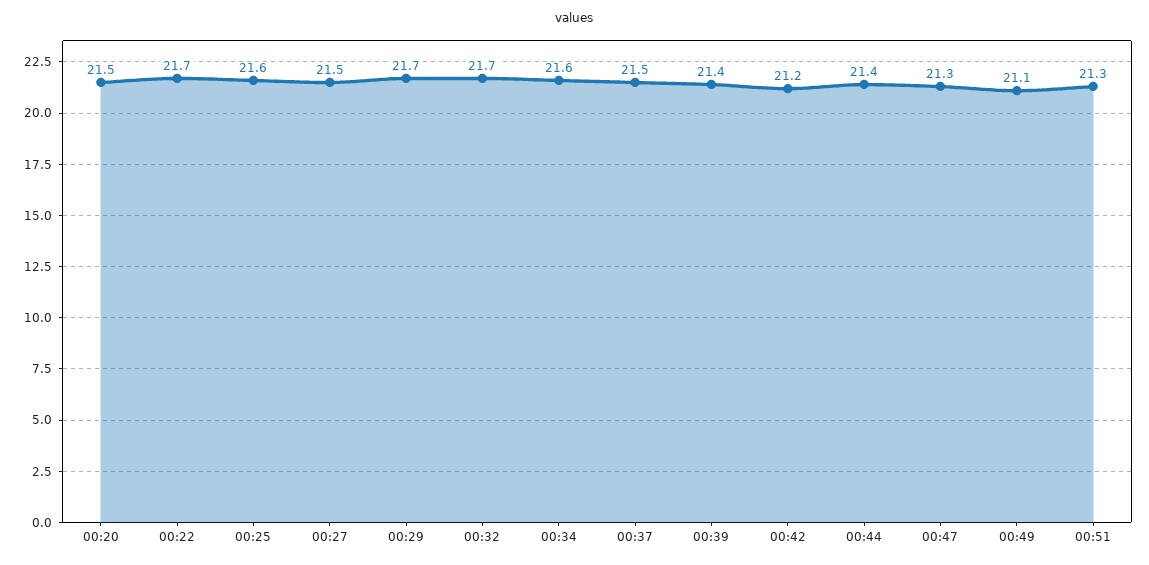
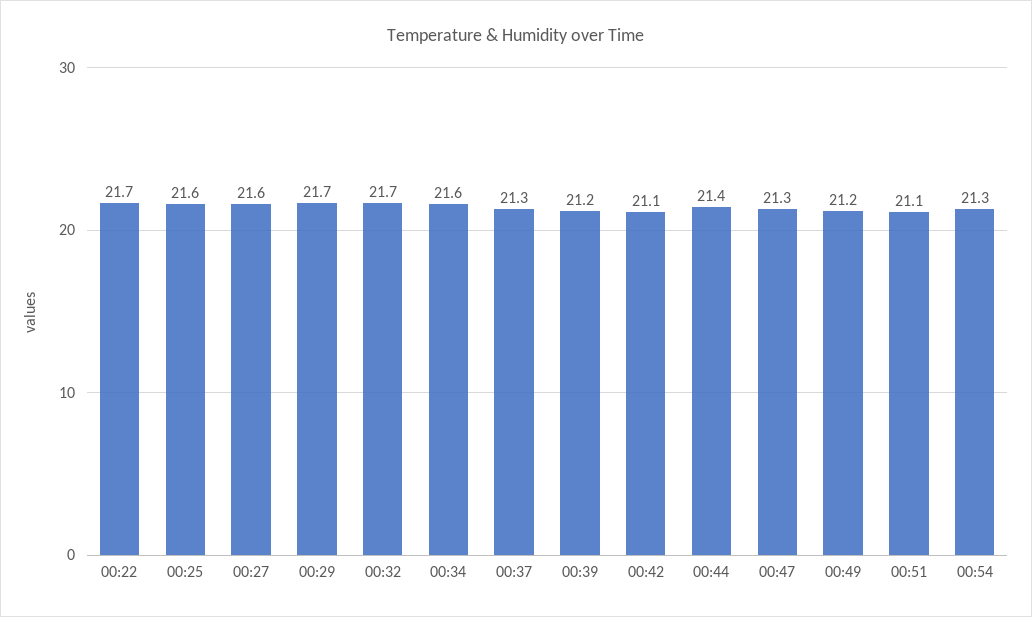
00:20: 21.5 -> none
00:27: 21.5 -> 21.6
00:37: 21.5 -> 21.3
00:39: 21.4 -> 21.2
00:42: 21.2 -> 21.1
00:49: 21.1 -> 21.2
00:51: 21.3 -> 21.1
00:54: none -> 21.3

